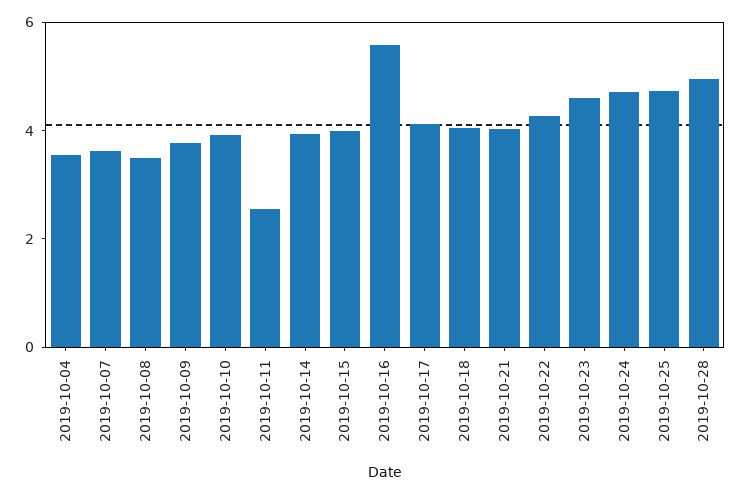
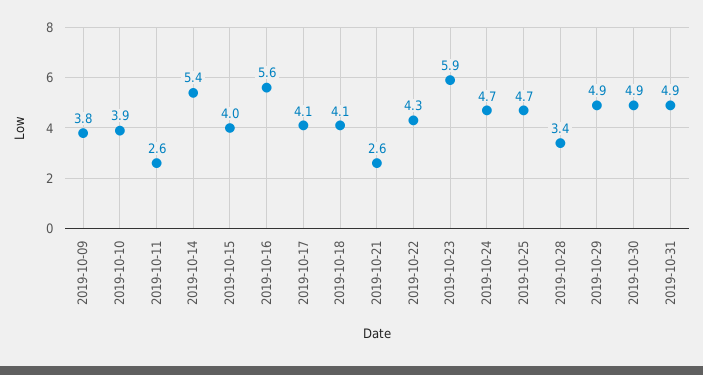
2019-10-04: 3.5 -> none
2019-10-07: 3.5 -> none
2019-10-08: 3.5 -> none
2019-10-14: 4 -> 5.4
2019-10-21: 4 -> 2.6
2019-10-23: 4.5 -> 5.9
2019-10-28: 5 -> 3.4
2019-10-29: none -> 4.9
2019-10-30: none -> 4.9
2019-10-31: none -> 4.9

